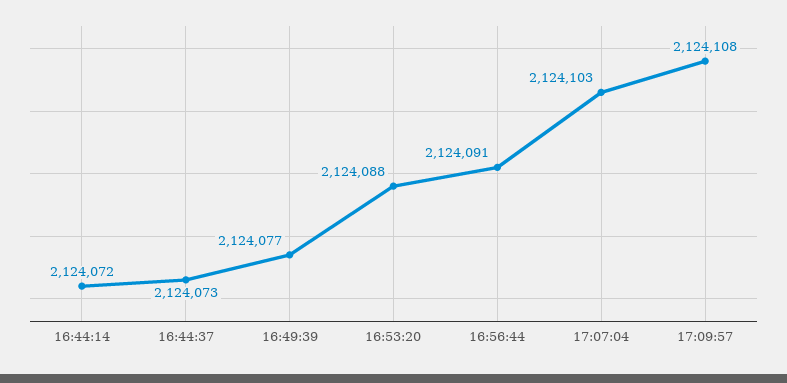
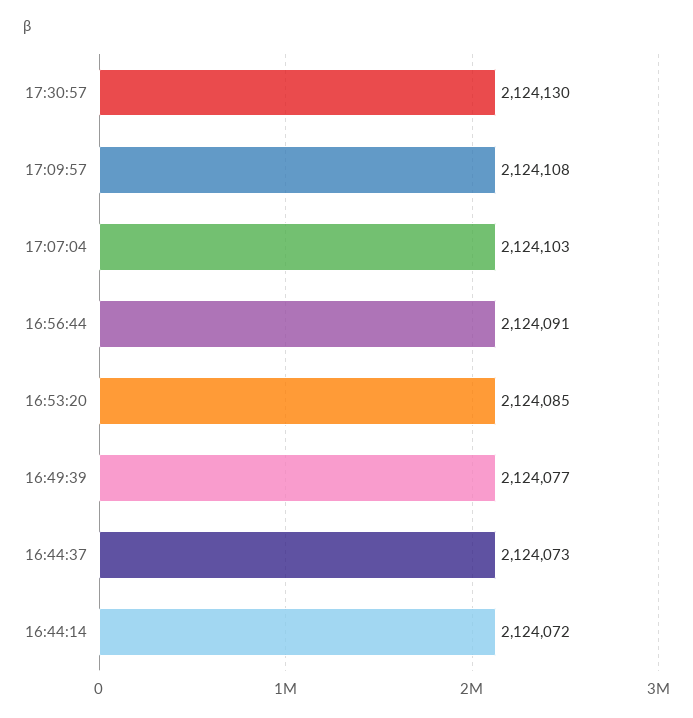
16:53:20: 2124088 -> 2124085
17:30:57: none -> 2124130

